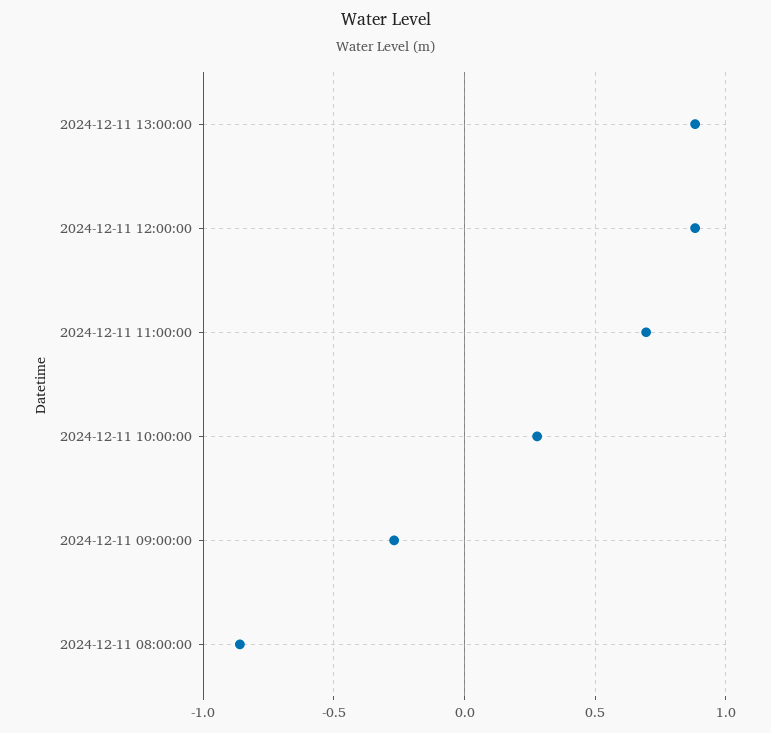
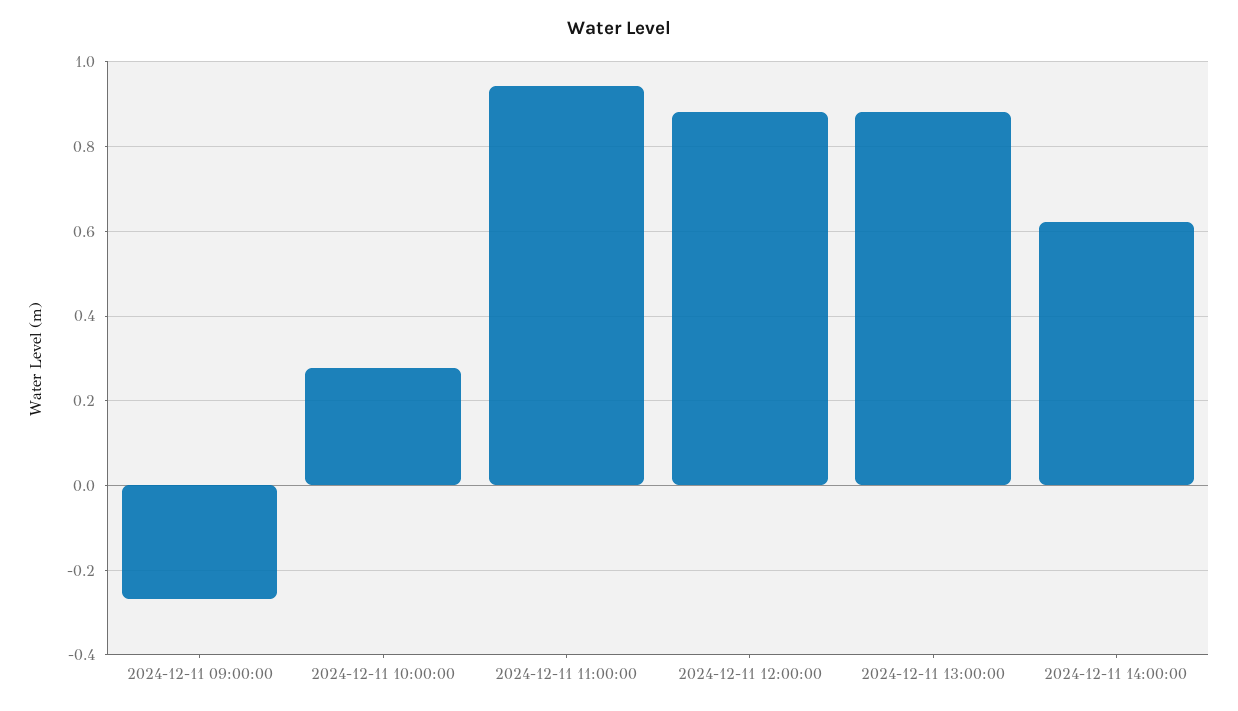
2024-12-11 11:00:00: 0.7 -> 0.94
2024-12-11 08:00:00: -0.85 -> none
2024-12-11 14:00:00: none -> 0.62

